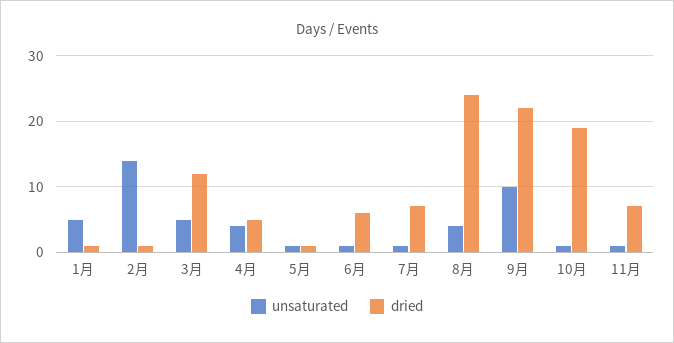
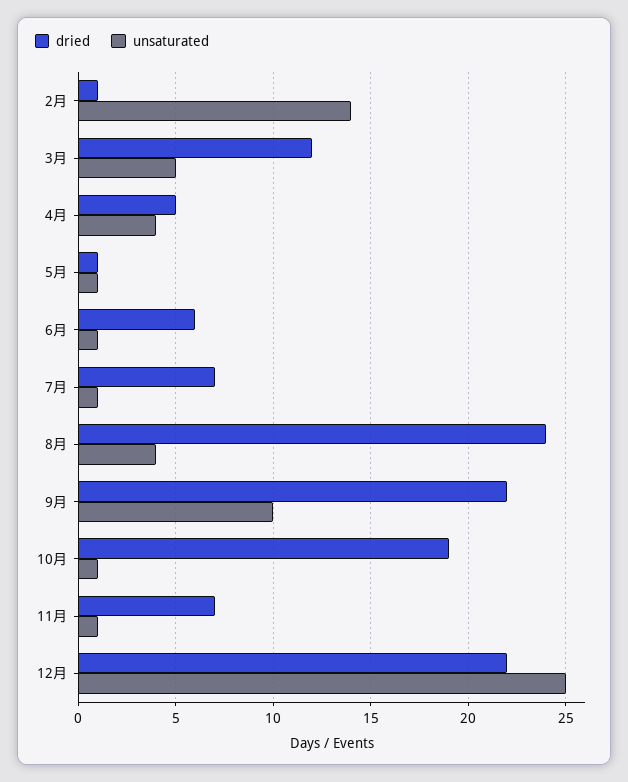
unsaturated, 1月: 5 -> none
dried, 1月: 1 -> none
dried, 12月: none -> 22
unsaturated, 12月: none -> 25

